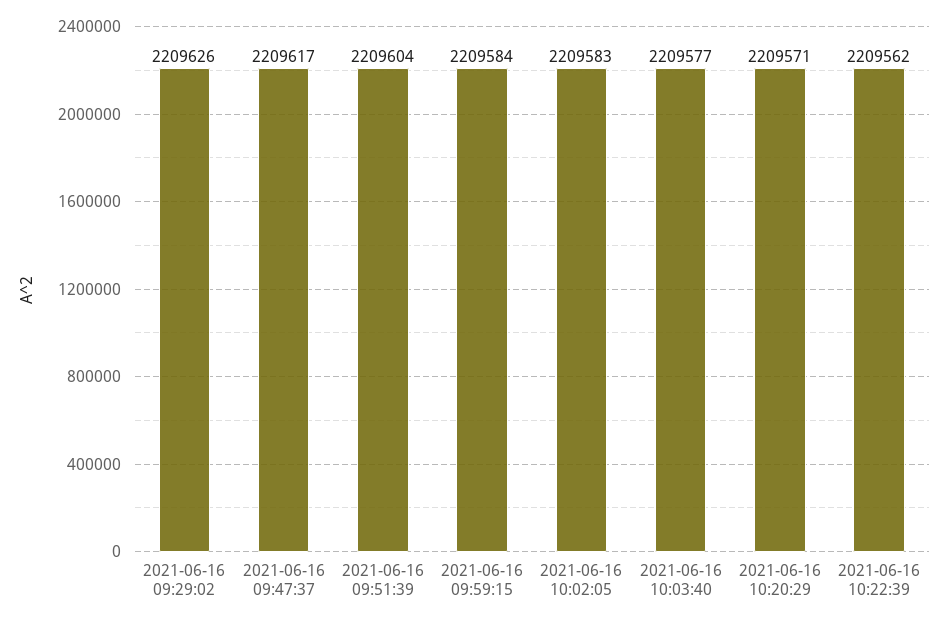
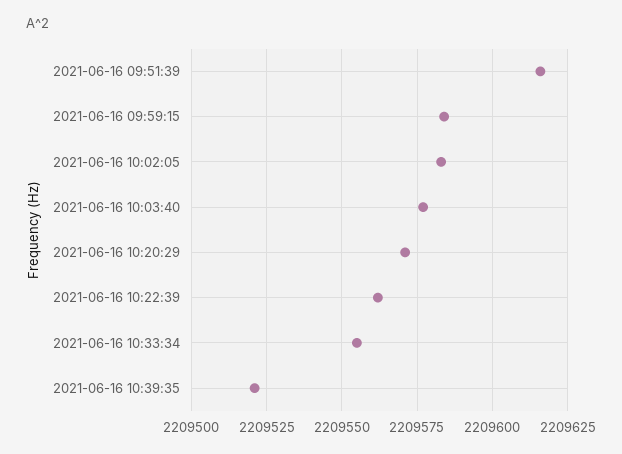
2021-06-16 09:29:02: 2209626 -> none
2021-06-16 09:47:37: 2209617 -> none
2021-06-16 09:51:39: 2209604 -> 2209615
2021-06-16 10:33:34: none -> 2209555
2021-06-16 10:39:35: none -> 2209520

